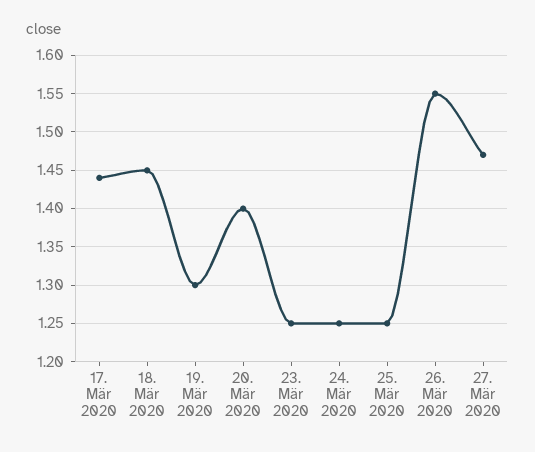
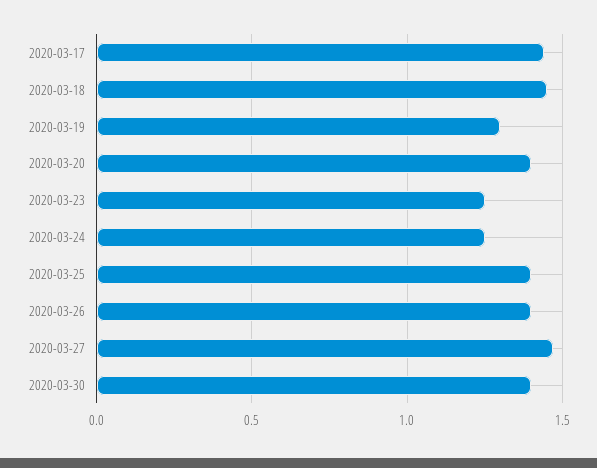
25. Mär 2020: 1.25 -> 1.4
26. Mär 2020: 1.55 -> 1.4
2020-03-30: none -> 1.4

